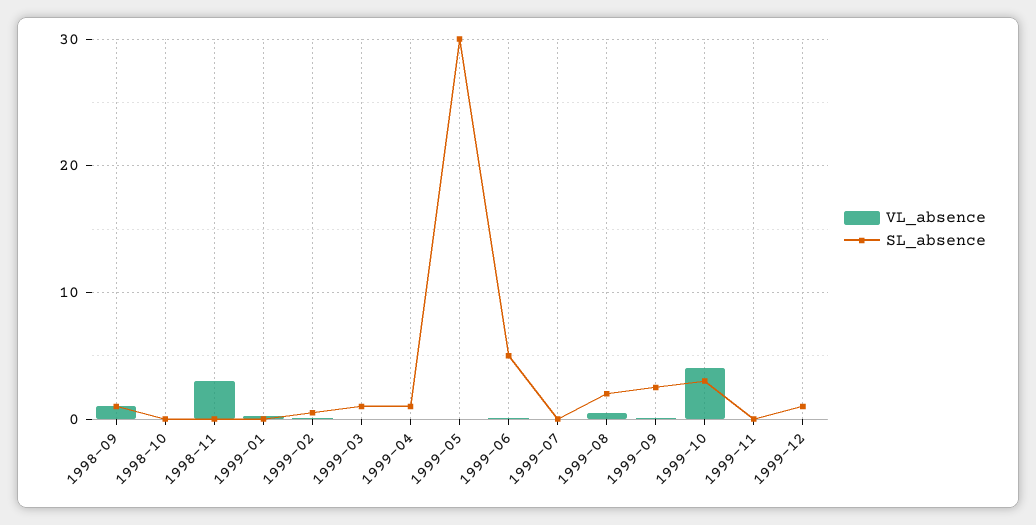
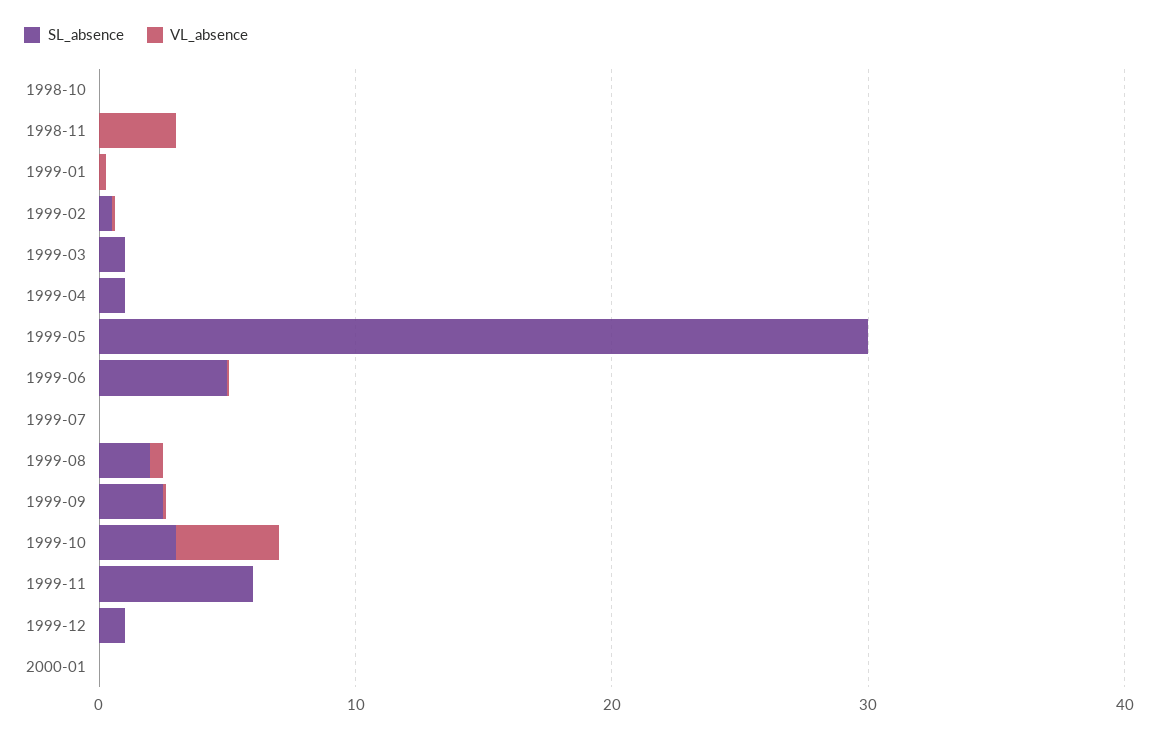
VL_absence, 1998-09: 1 -> none
SL_absence, 1998-09: 1 -> none
SL_absence, 1999-11: 0 -> 6
SL_absence, 2000-01: none -> 0
VL_absence, 2000-01: none -> 0

